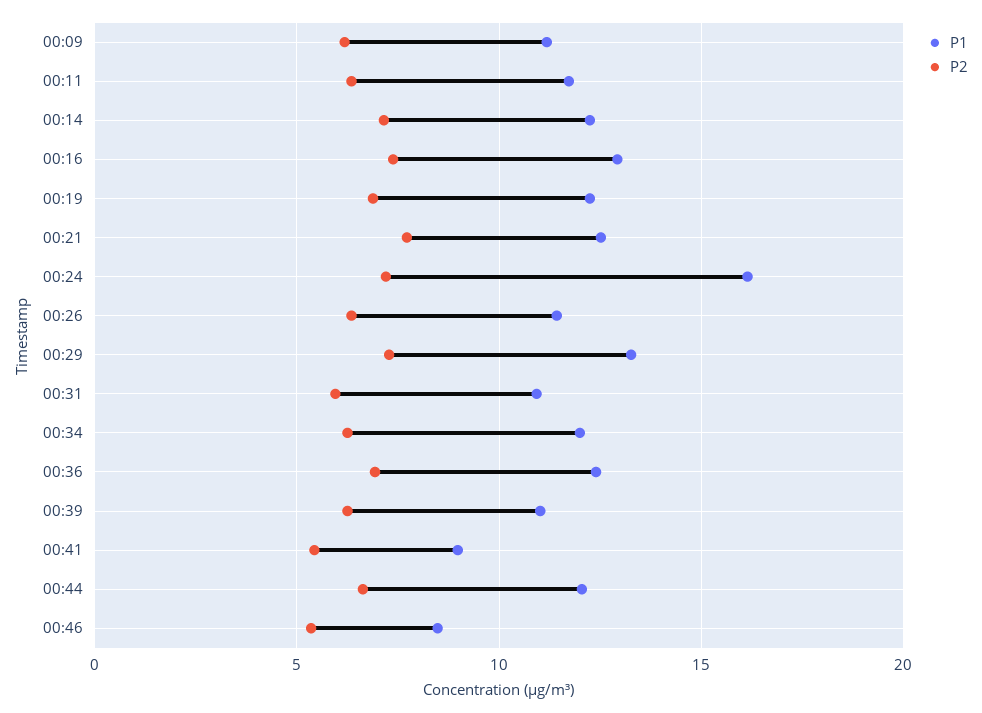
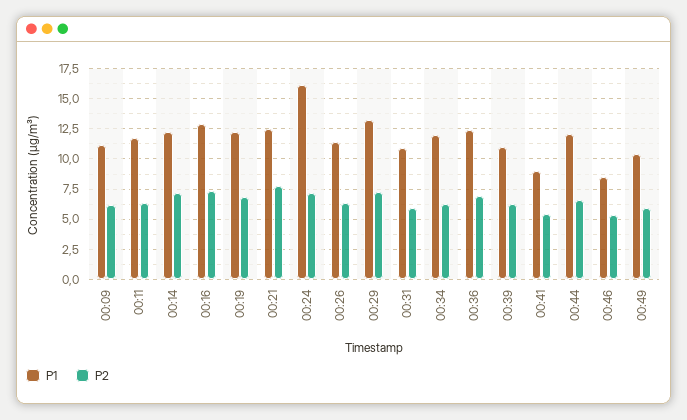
P1, 00:49: none -> 10.5
P2, 00:49: none -> 6

